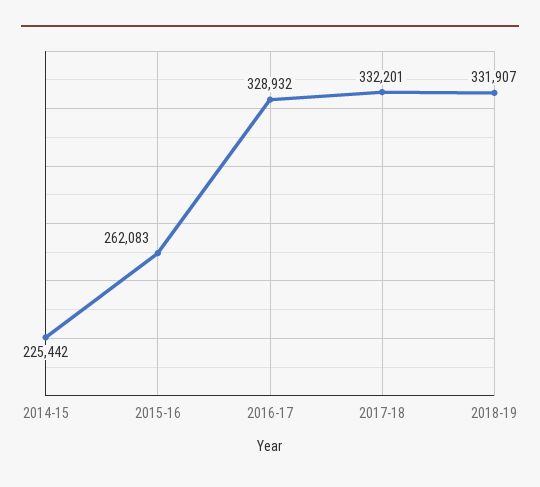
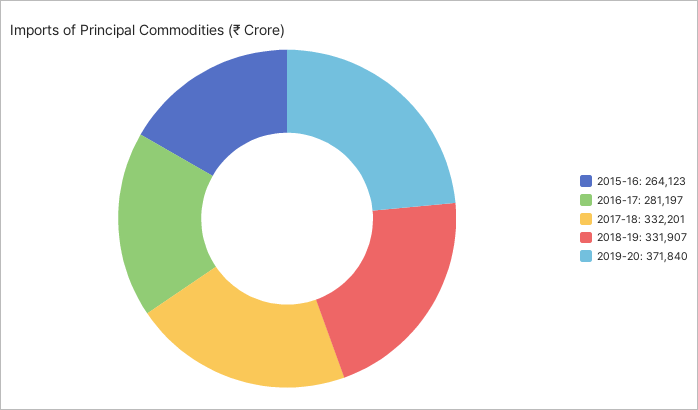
2014-15: 225442 -> none
2015-16: 262083 -> 264123
2016-17: 328932 -> 281197
2019-20: none -> 371840

